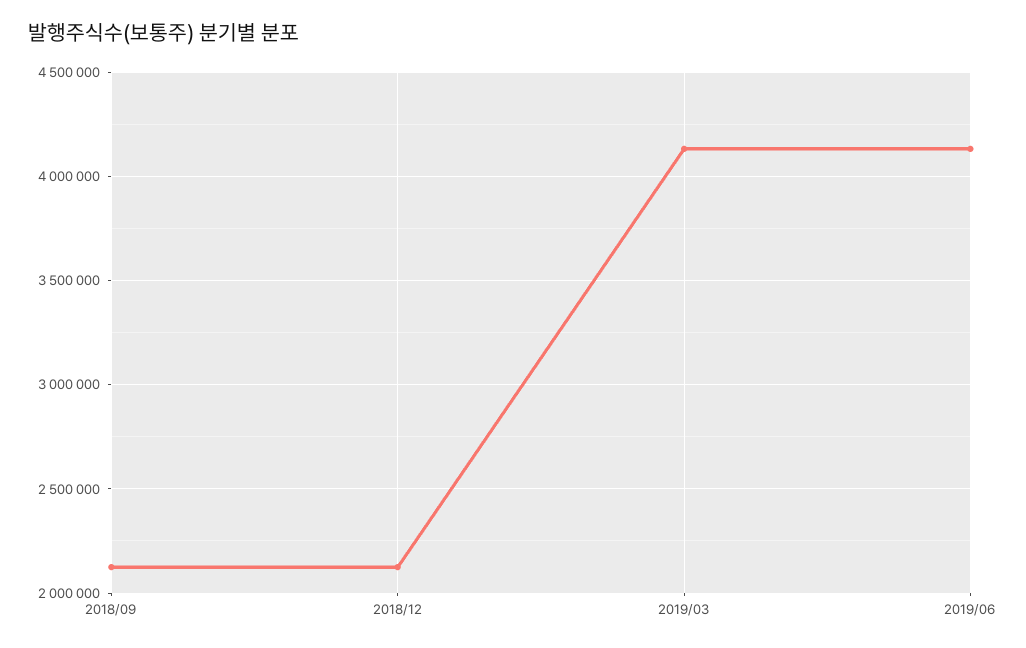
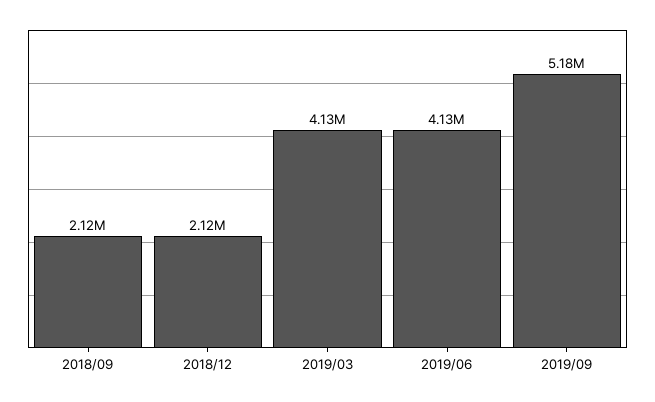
2019/09: none -> 5180000

